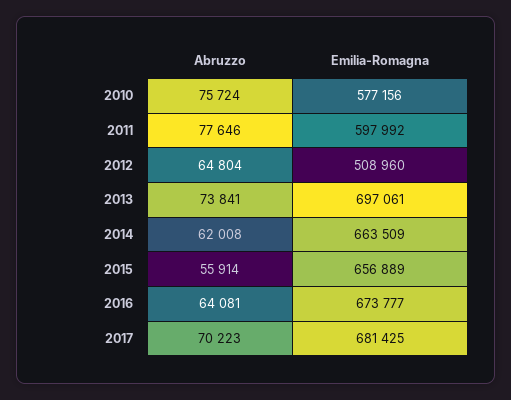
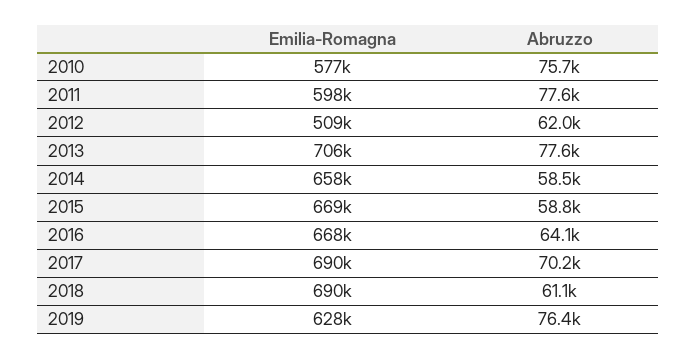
Abruzzo, 2012: 64804 -> 62000
Abruzzo, 2013: 73841 -> 77600
Emilia-Romagna, 2013: 697061 -> 706000
Abruzzo, 2014: 62008 -> 58500
Emilia-Romagna, 2014: 663509 -> 658000
Abruzzo, 2015: 55914 -> 58800
Emilia-Romagna, 2015: 656889 -> 669000
Emilia-Romagna, 2016: 673777 -> 668000
Emilia-Romagna, 2017: 681425 -> 690000
Emilia-Romagna, 2018: none -> 690000
Abruzzo, 2018: none -> 61100
Emilia-Romagna, 2019: none -> 628000
Abruzzo, 2019: none -> 76400

